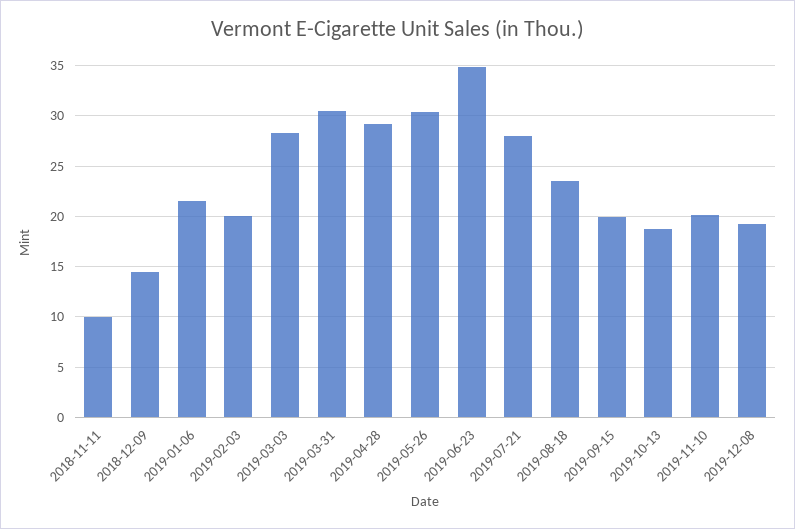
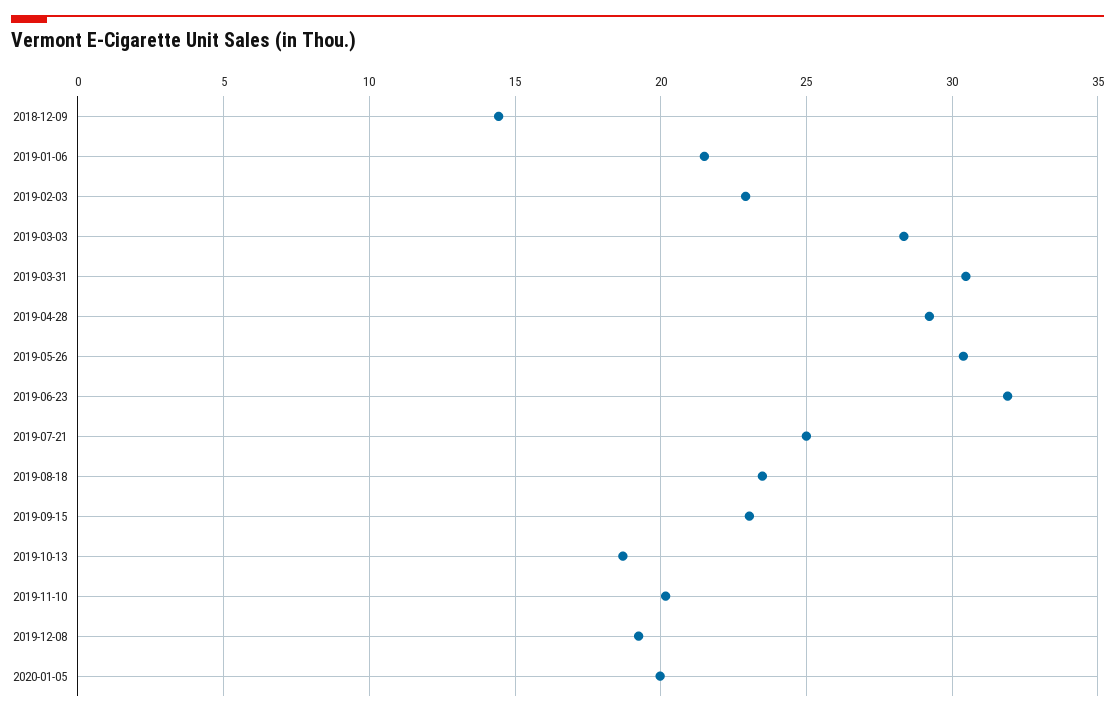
2018-11-11: 10 -> none
2019-02-03: 20 -> 23
2019-06-23: 35 -> 32
2019-07-21: 28 -> 25
2019-09-15: 20 -> 23
2020-01-05: none -> 20

